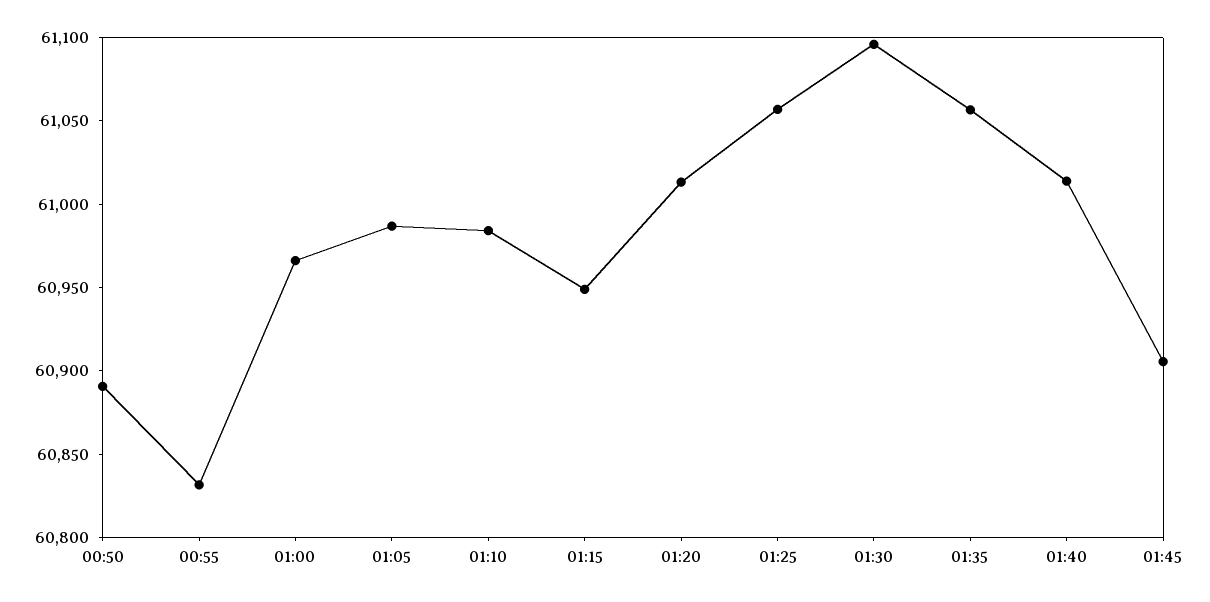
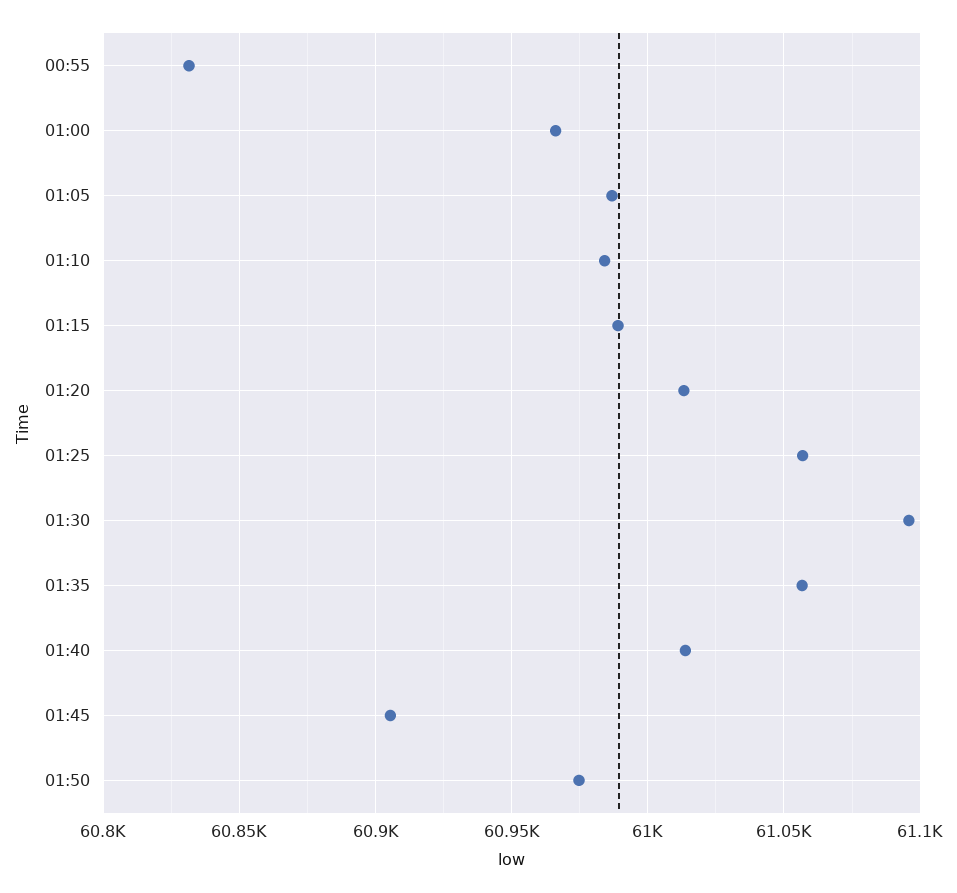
00:50: 60890 -> none
01:15: 60950 -> 60990
01:50: none -> 60975

